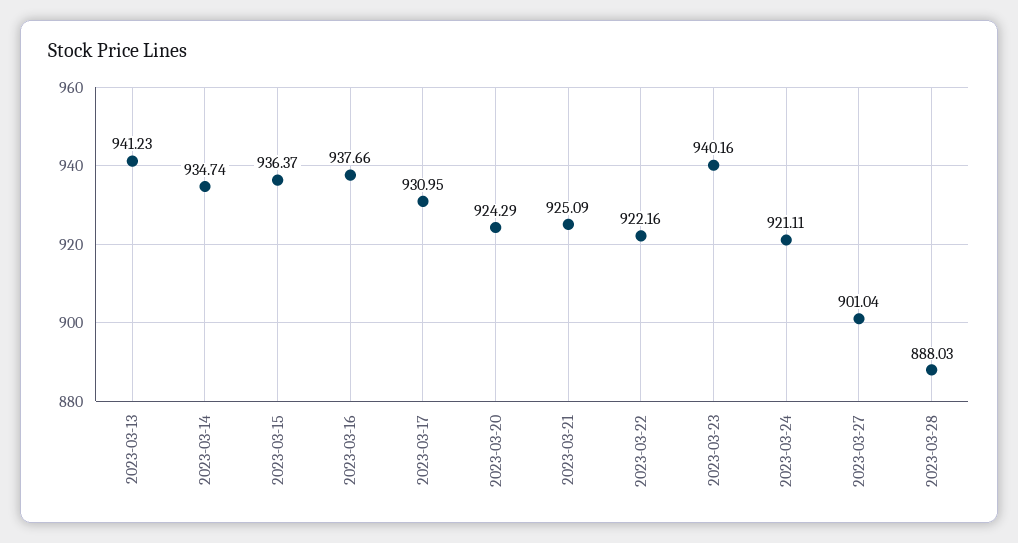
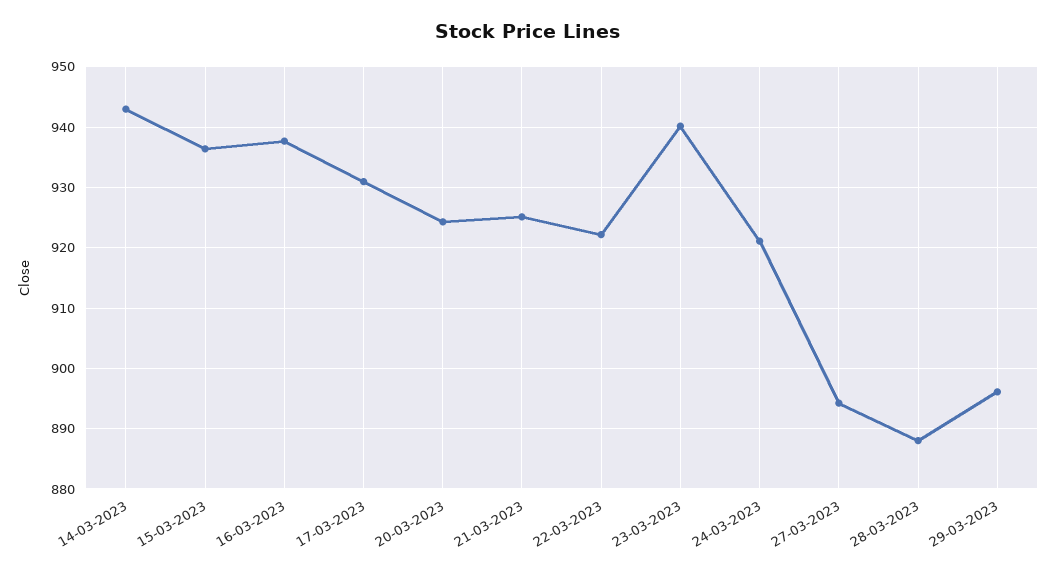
2023-03-13: 941.23 -> none
2023-03-14: 934.74 -> 943
2023-03-27: 901.04 -> 894
29-03-2023: none -> 896

